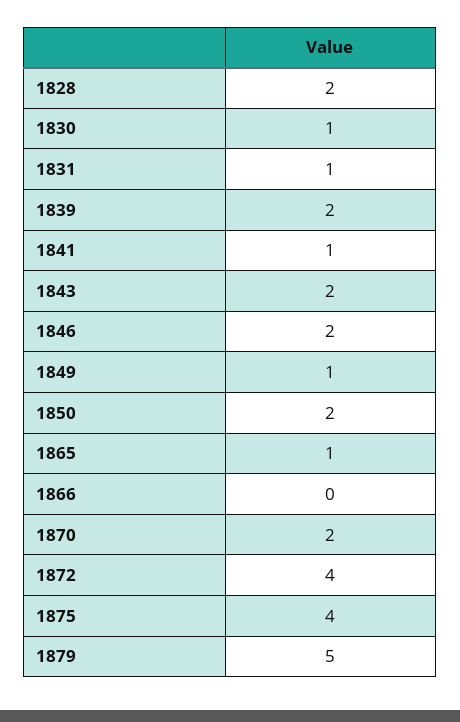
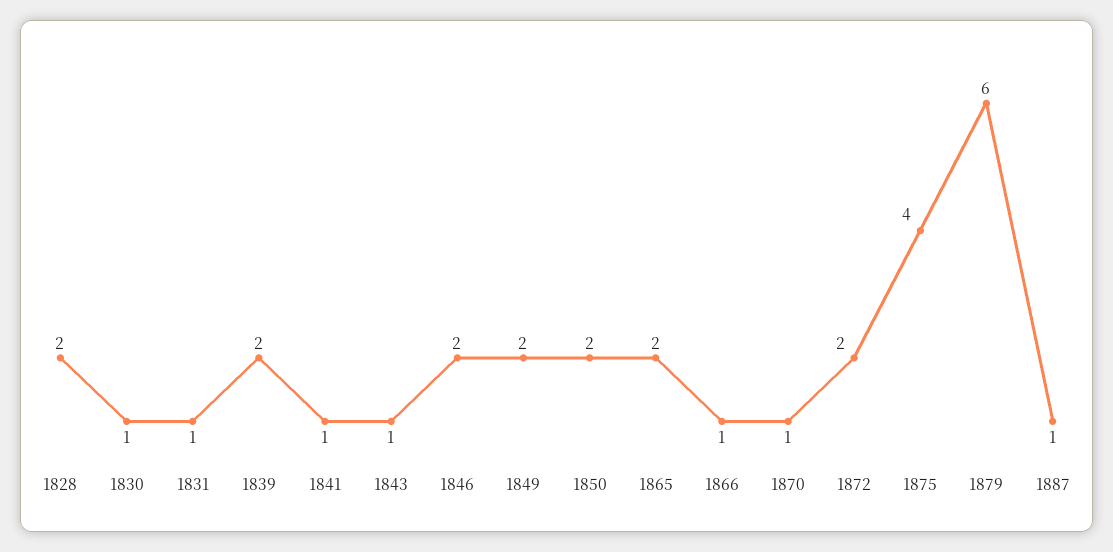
1843: 2 -> 1
1849: 1 -> 2
1865: 1 -> 2
1866: 0 -> 1
1870: 2 -> 1
1872: 4 -> 2
1879: 5 -> 6
1887: none -> 1

